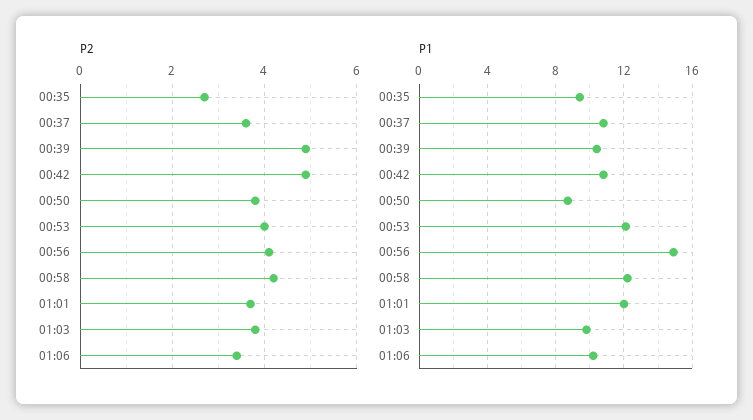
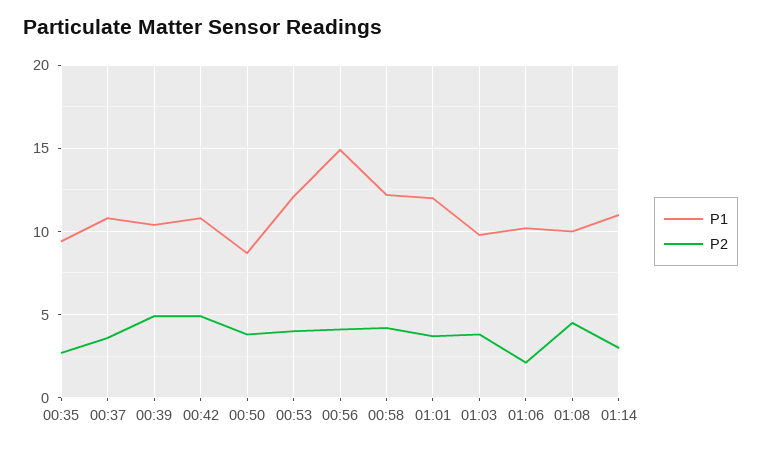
P2, 01:06: 3.5 -> 2
P1, 01:08: none -> 10
P2, 01:08: none -> 4.5
P1, 01:14: none -> 11
P2, 01:14: none -> 3

